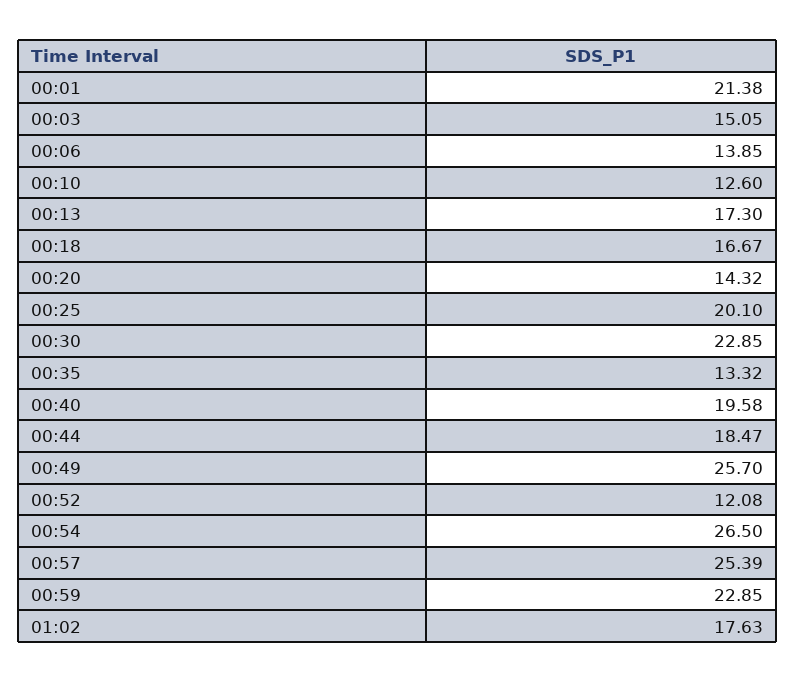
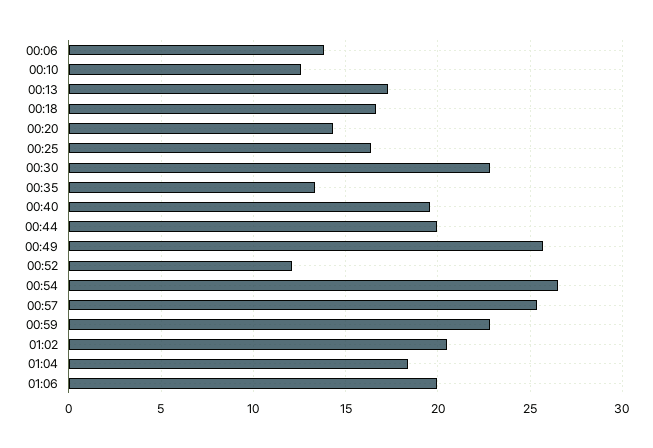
00:01: 21.38 -> none
00:03: 15.05 -> none
00:25: 20.1 -> 16.5
00:44: 18.47 -> 20
01:02: 17.63 -> 20.5
01:04: none -> 18.5
01:06: none -> 20

